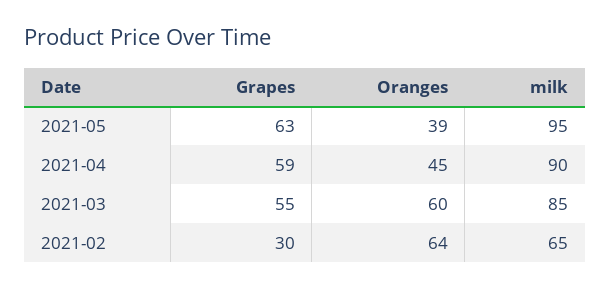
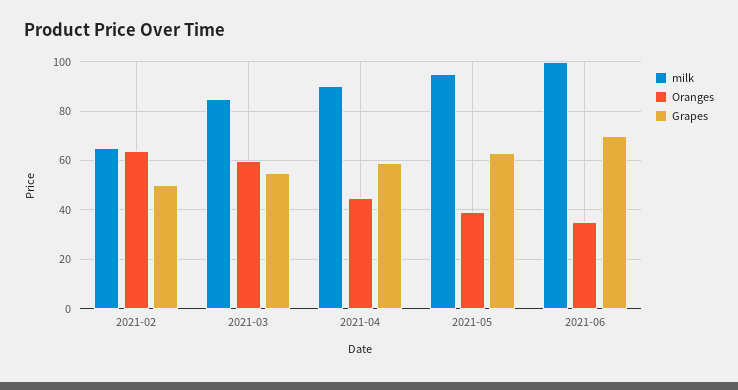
Grapes, 2021-02: 30 -> 50
milk, 2021-06: none -> 100
Oranges, 2021-06: none -> 35
Grapes, 2021-06: none -> 70

